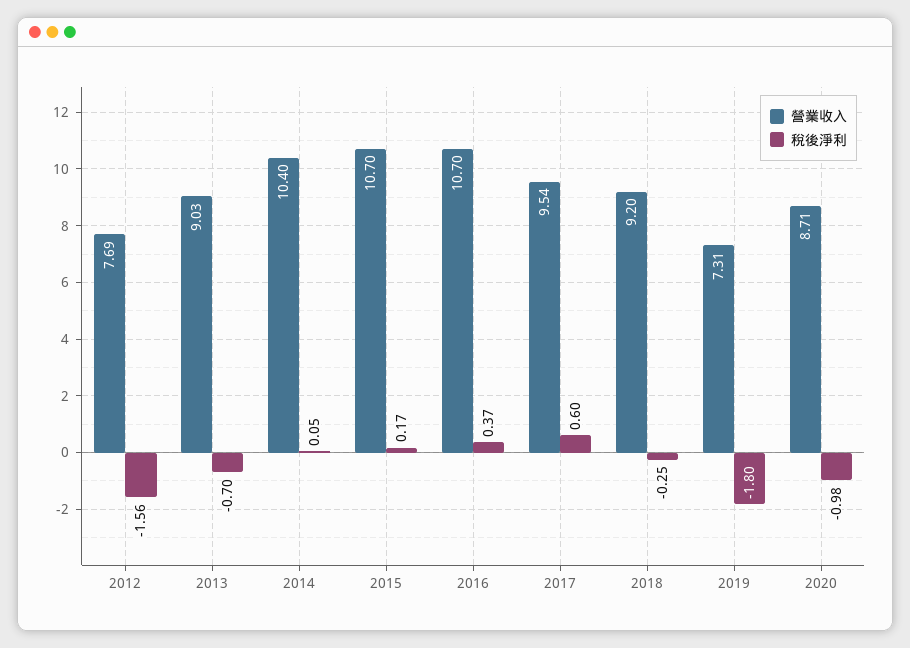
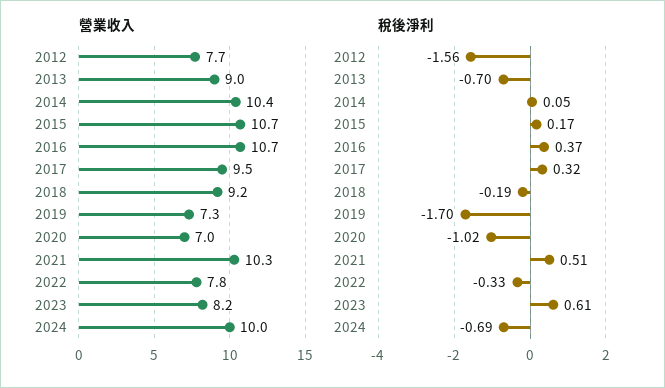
稅後淨利, 2017: 0.6 -> 0.32
稅後淨利, 2018: -0.25 -> -0.19
稅後淨利, 2019: -1.8 -> -1.7
營業收入, 2020: 8.71 -> 7
稅後淨利, 2020: -0.98 -> -1.02
營業收入, 2021: none -> 10.3
營業收入, 2022: none -> 7.8
營業收入, 2023: none -> 8.2
營業收入, 2024: none -> 10
稅後淨利, 2021: none -> 0.51
稅後淨利, 2022: none -> -0.33
稅後淨利, 2023: none -> 0.61
稅後淨利, 2024: none -> -0.69

